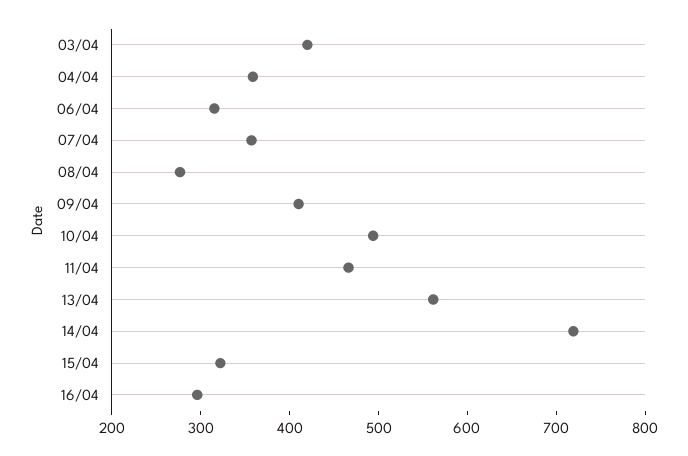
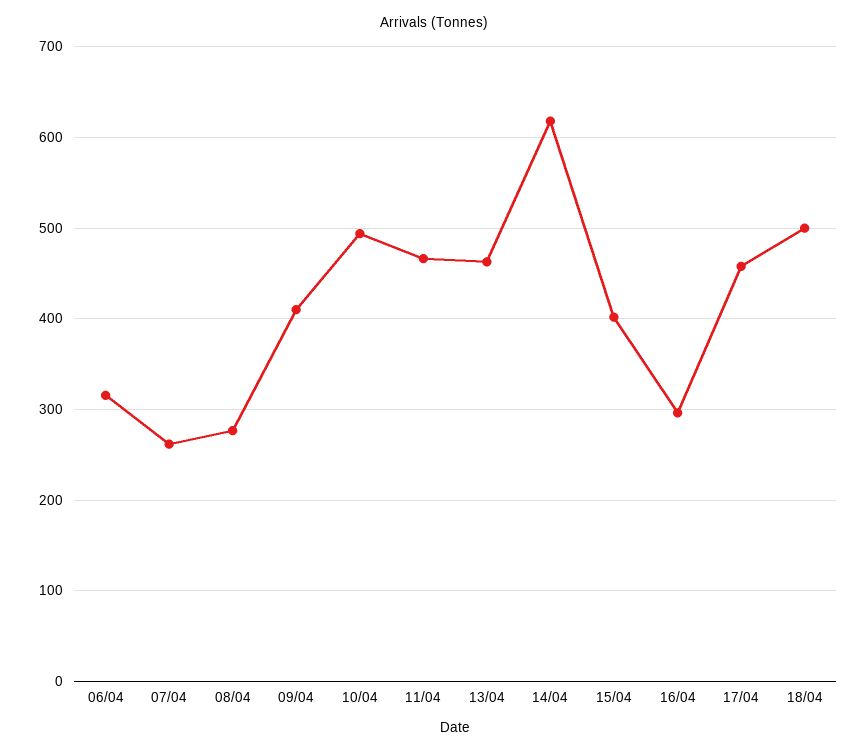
03/04: 420 -> none
04/04: 360 -> none
07/04: 360 -> 260
13/04: 560 -> 460
14/04: 720 -> 620
15/04: 320 -> 400
17/04: none -> 460
18/04: none -> 500

